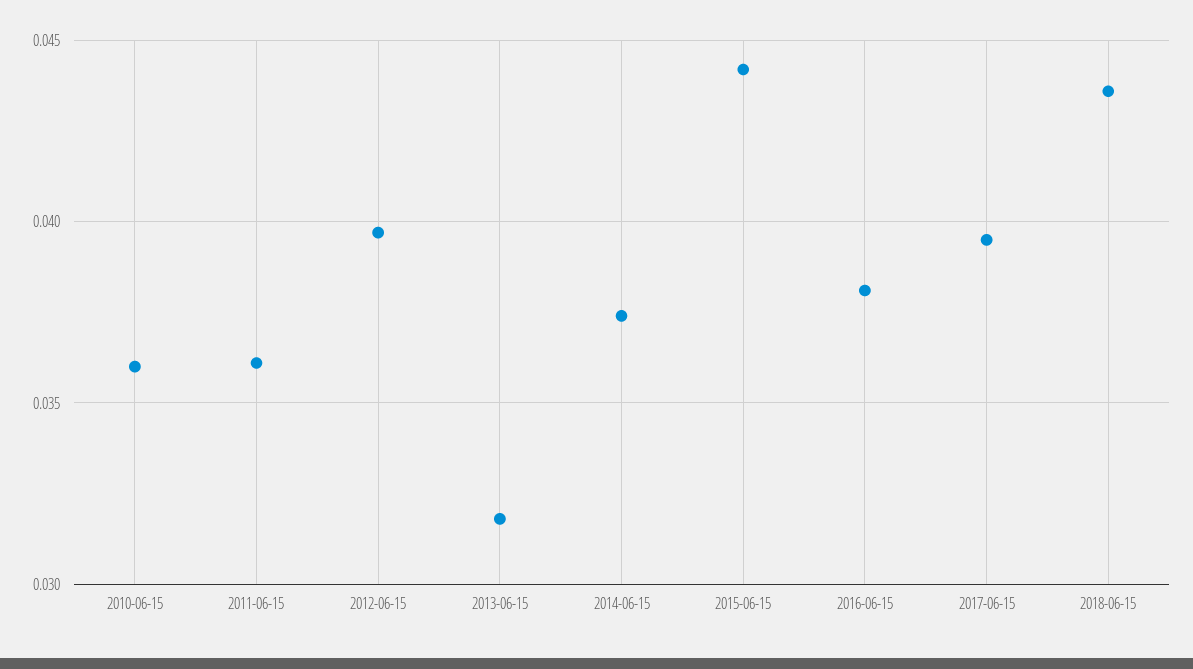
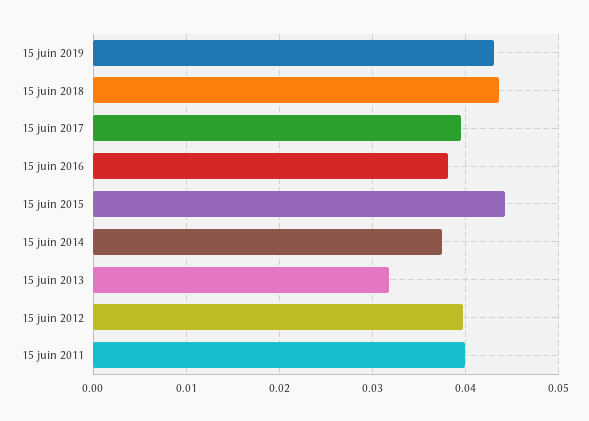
2010-06-15: 0.036 -> none
2011-06-15: 0.036 -> 0.04
15 juin 2019: none -> 0.043

